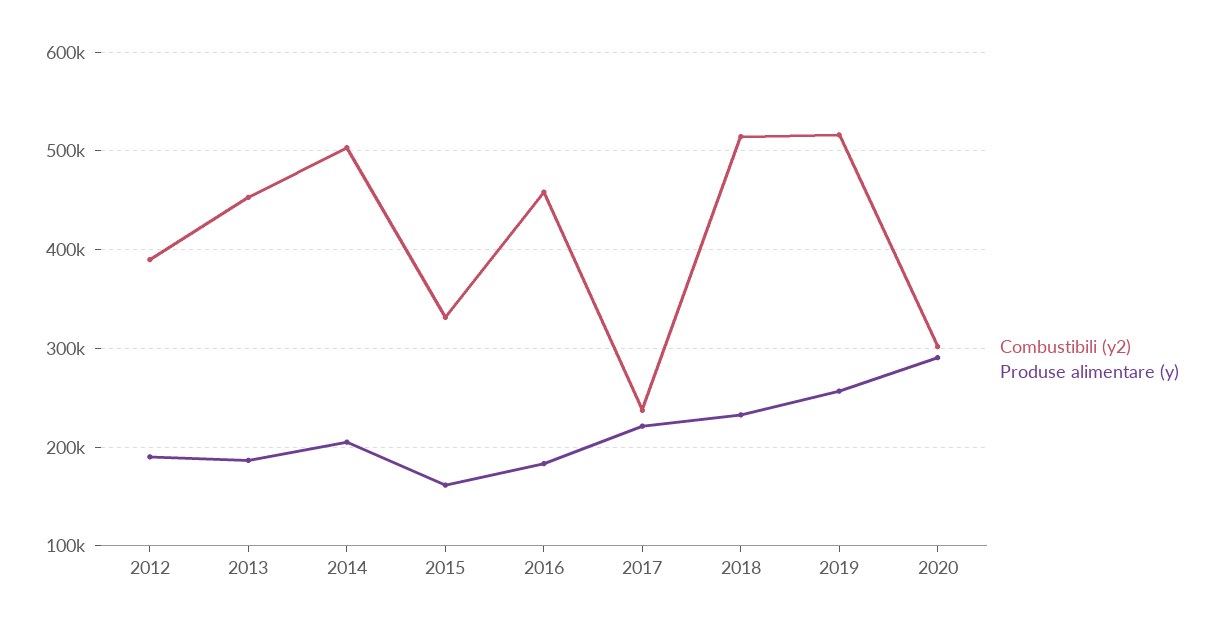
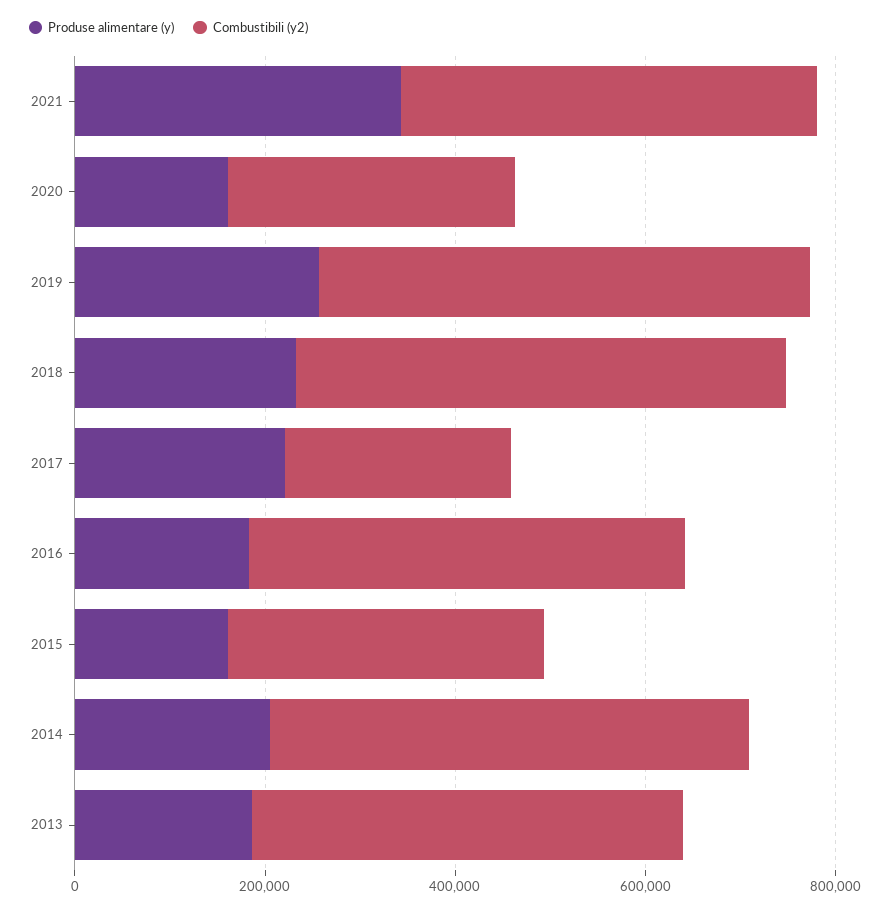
Combustibili (y2), 2012: 390000 -> none
Produse alimentare (y), 2012: 190000 -> none
Produse alimentare (y), 2020: 290000 -> 150000
Produse alimentare (y), 2021: none -> 350000
Combustibili (y2), 2021: none -> 450000

